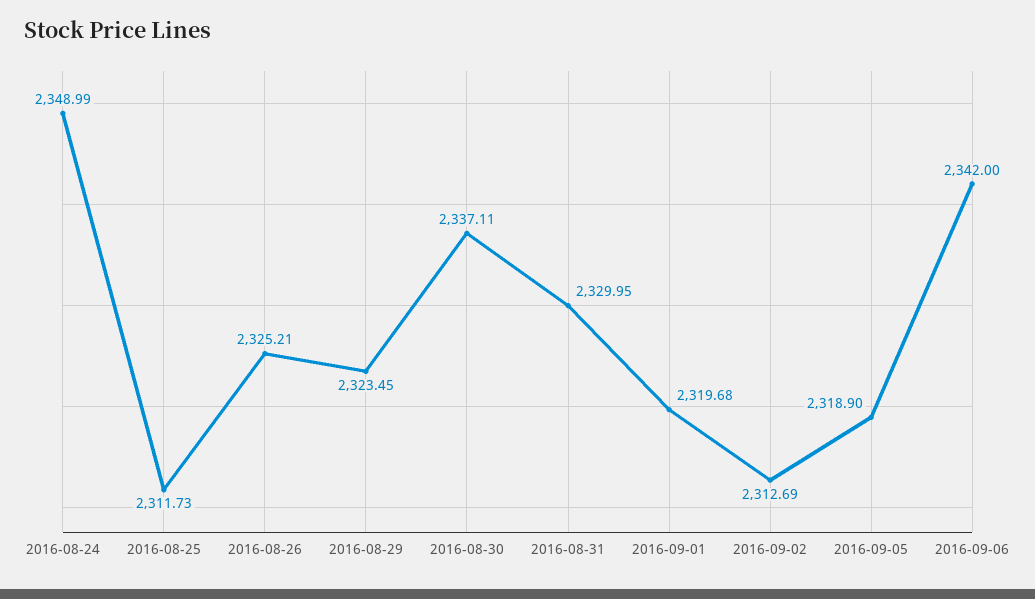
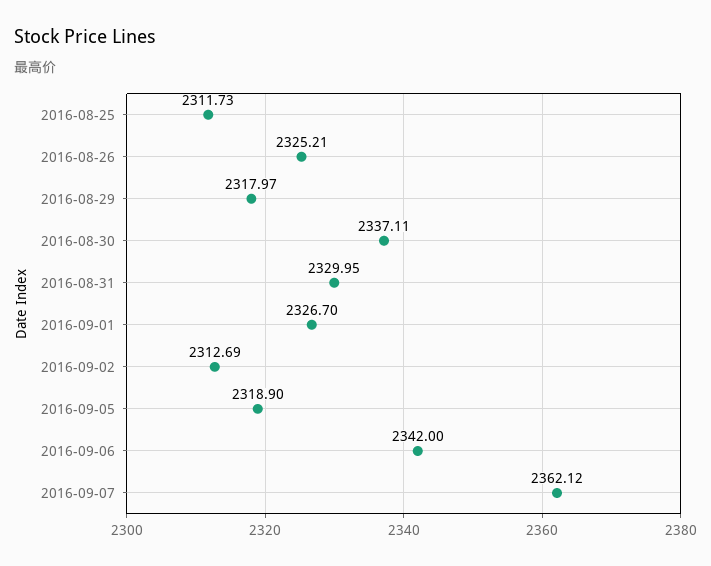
2016-08-24: 2348.99 -> none
2016-08-29: 2323.45 -> 2317.97
2016-09-01: 2319.68 -> 2326.7
2016-09-07: none -> 2362.12

